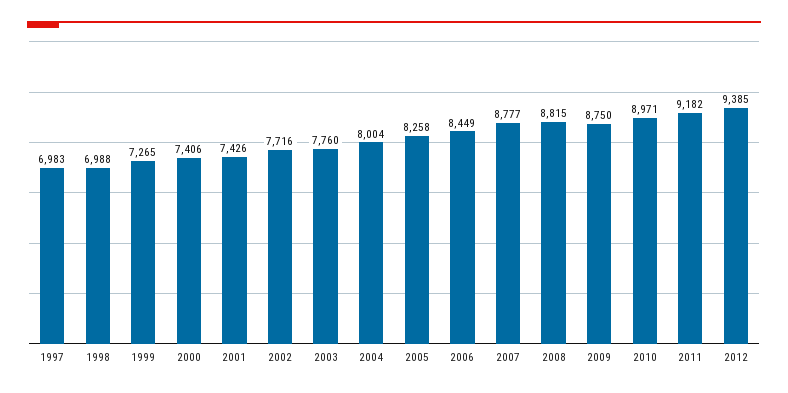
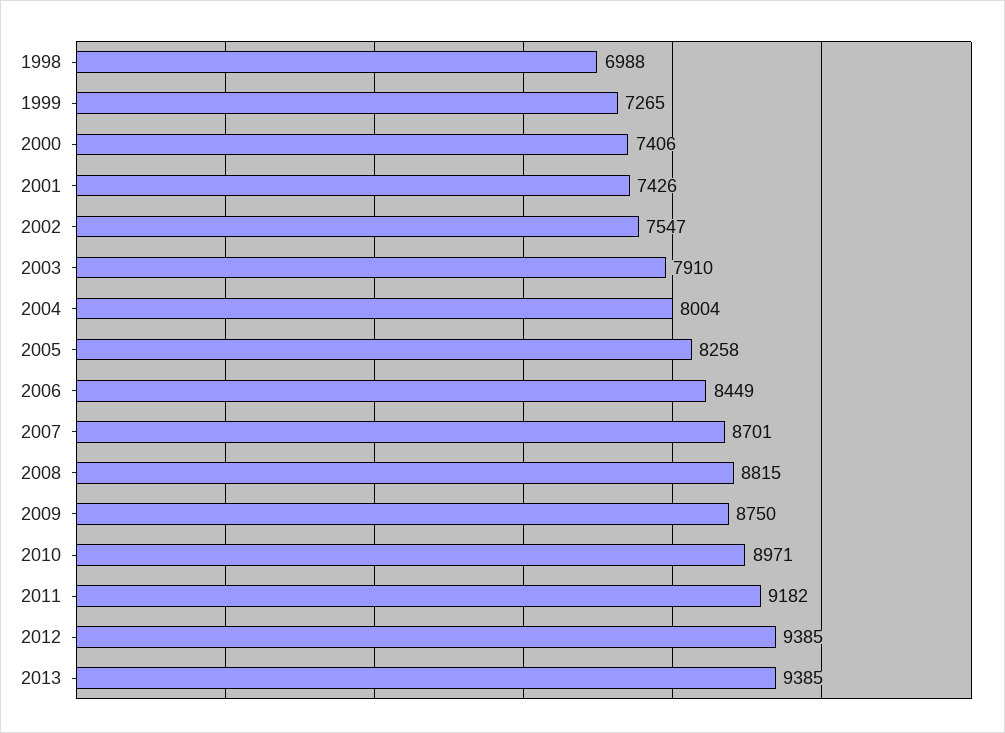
1997: 6983 -> none
2002: 7716 -> 7547
2003: 7760 -> 7910
2007: 8777 -> 8701
2013: none -> 9385

